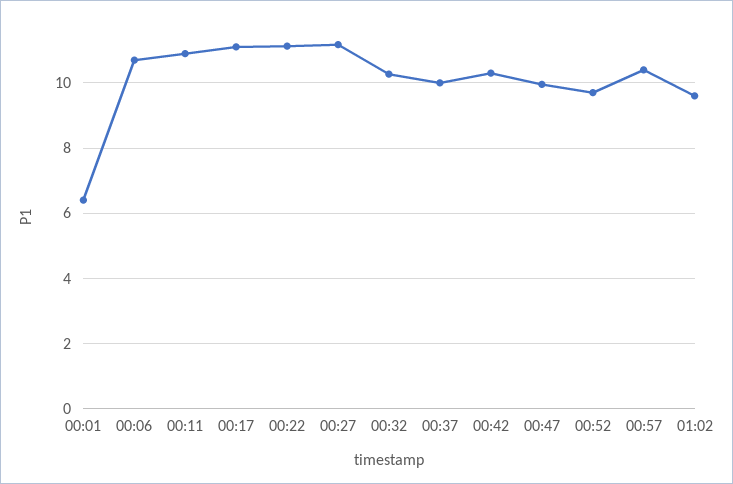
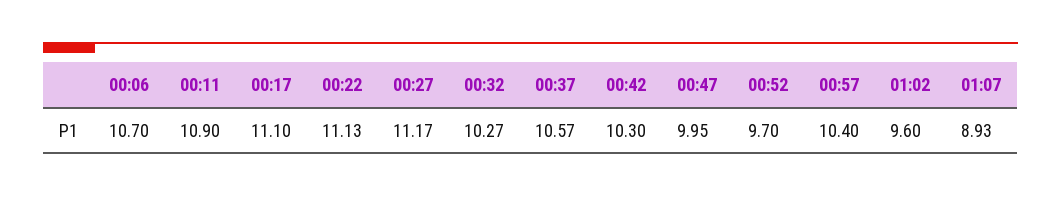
00:01: 6.4 -> none
00:37: 10 -> 10.57
01:07: none -> 8.93

